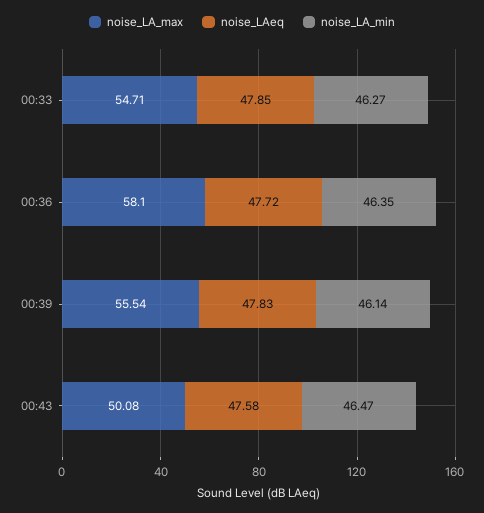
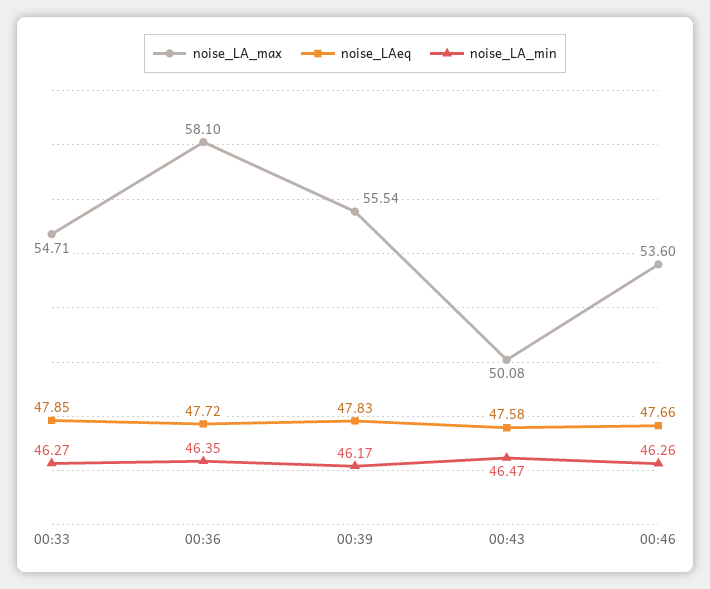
noise_LA_min, 00:39: 46.14 -> 46.17
noise_LA_max, 00:46: none -> 53.6
noise_LAeq, 00:46: none -> 47.66
noise_LA_min, 00:46: none -> 46.26

